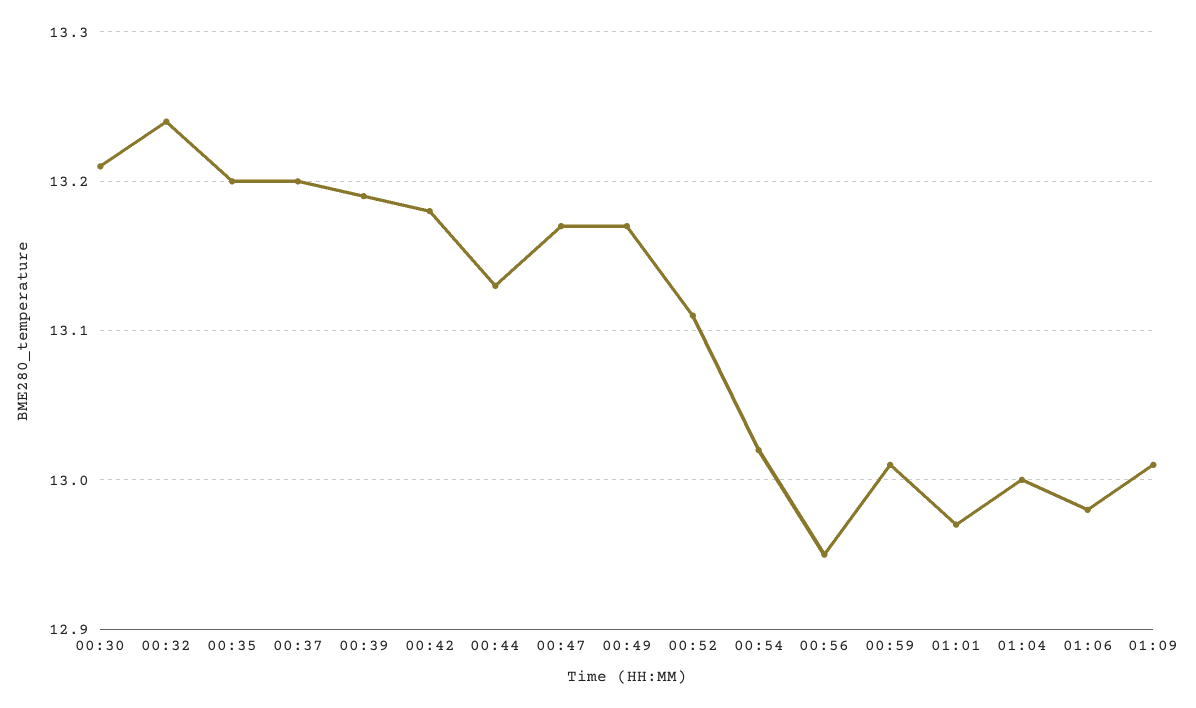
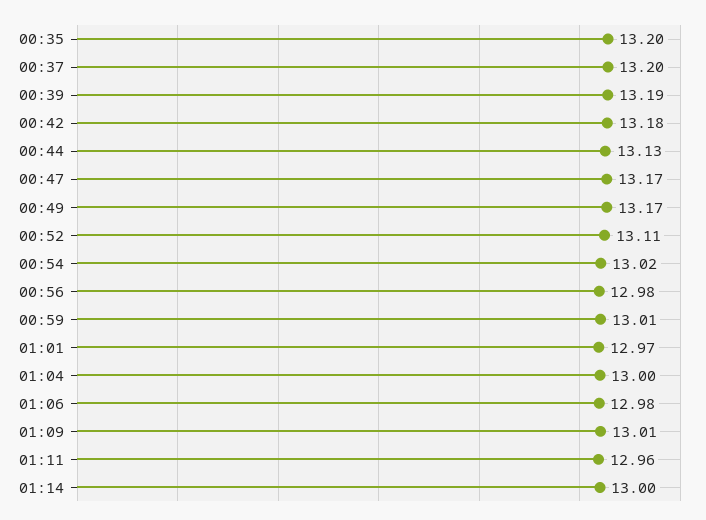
00:30: 13.21 -> none
00:32: 13.24 -> none
00:56: 12.95 -> 12.98
01:11: none -> 12.96
01:14: none -> 13

